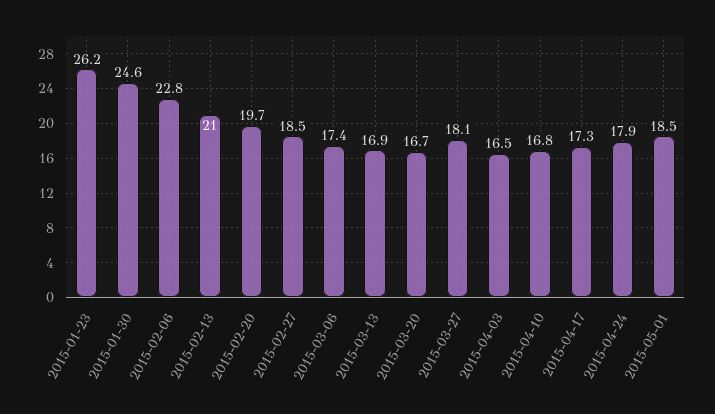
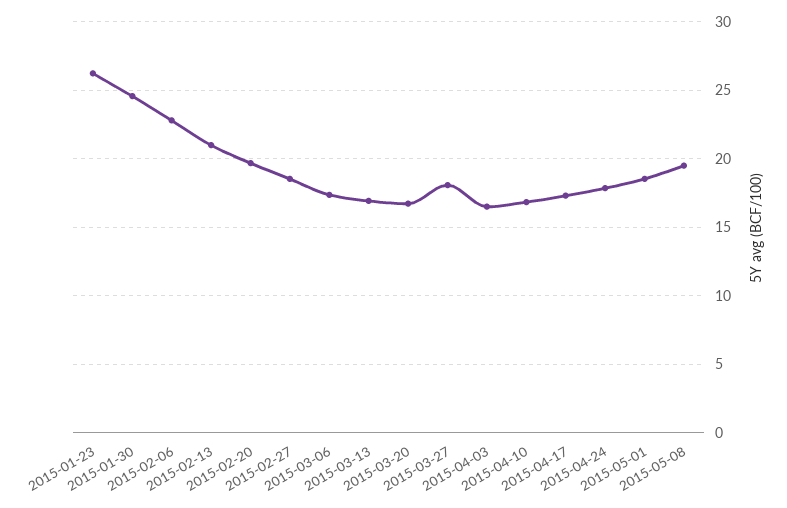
2015-05-08: none -> 19.5

